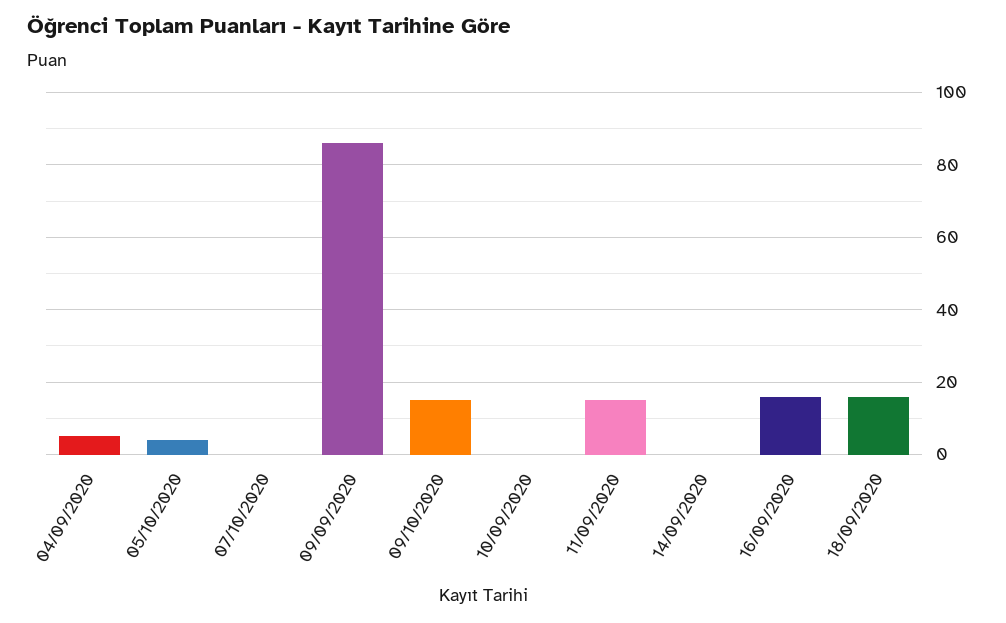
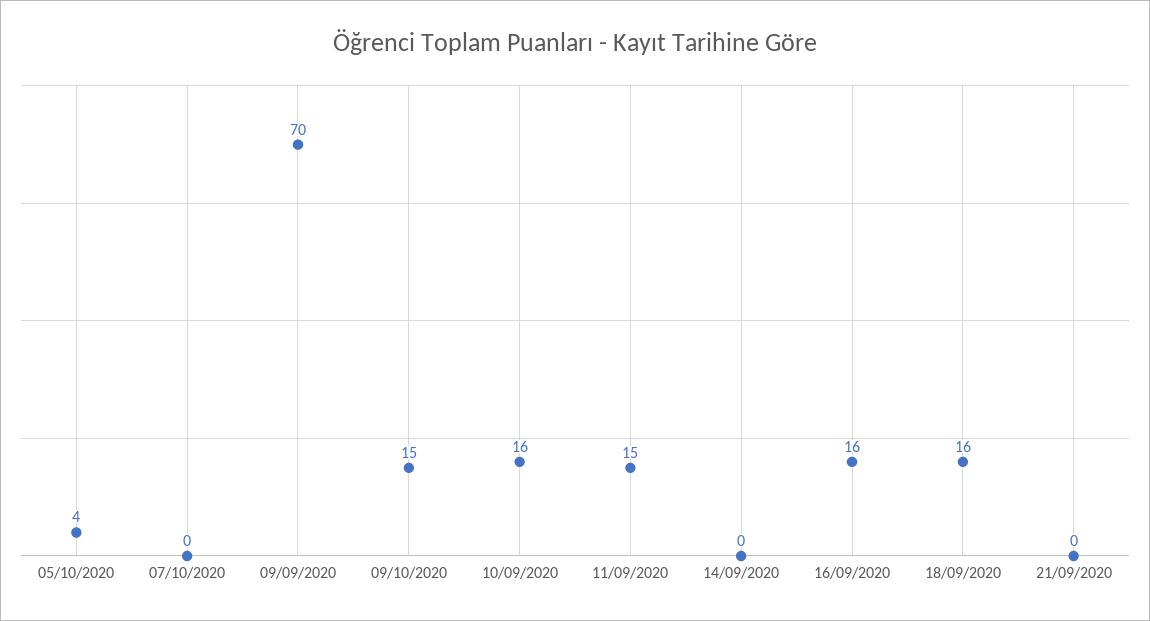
04/09/2020: 5 -> none
09/09/2020: 85 -> 70
10/09/2020: 0 -> 16
21/09/2020: none -> 0

